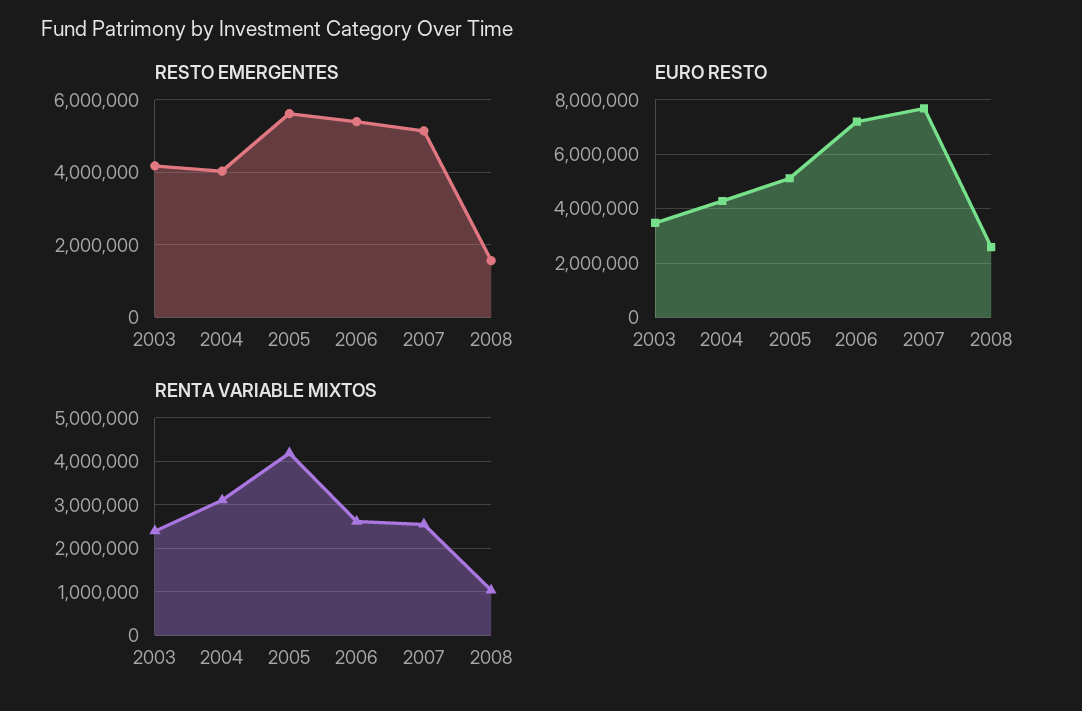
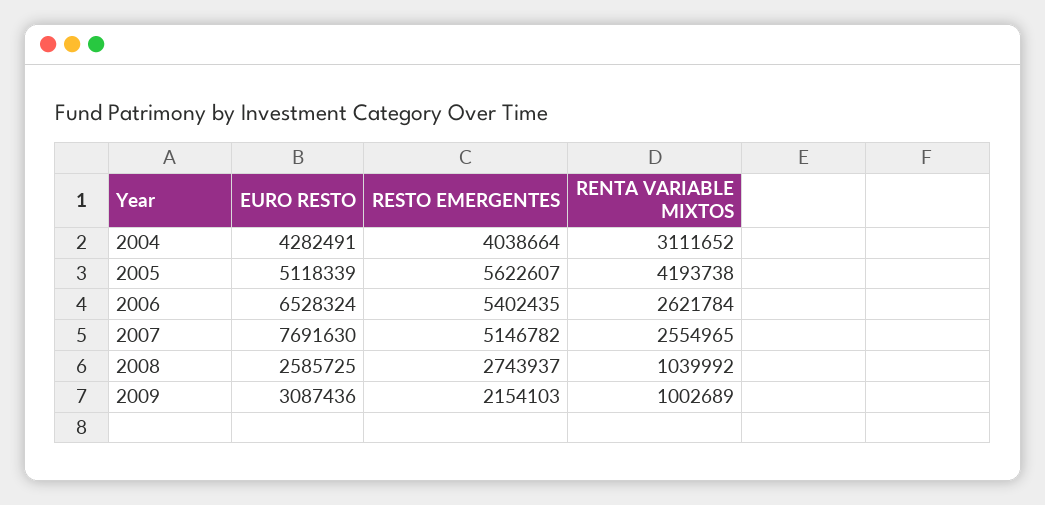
RESTO EMERGENTES, 2003: 4200000 -> none
RESTO EMERGENTES, 2008: 1600000 -> 2743937
EURO RESTO, 2003: 3500000 -> none
EURO RESTO, 2006: 7250000 -> 6528324
RENTA VARIABLE MIXTOS, 2003: 2400000 -> none
EURO RESTO, 2009: none -> 3087436
RESTO EMERGENTES, 2009: none -> 2154103
RENTA VARIABLE MIXTOS, 2009: none -> 1002689

